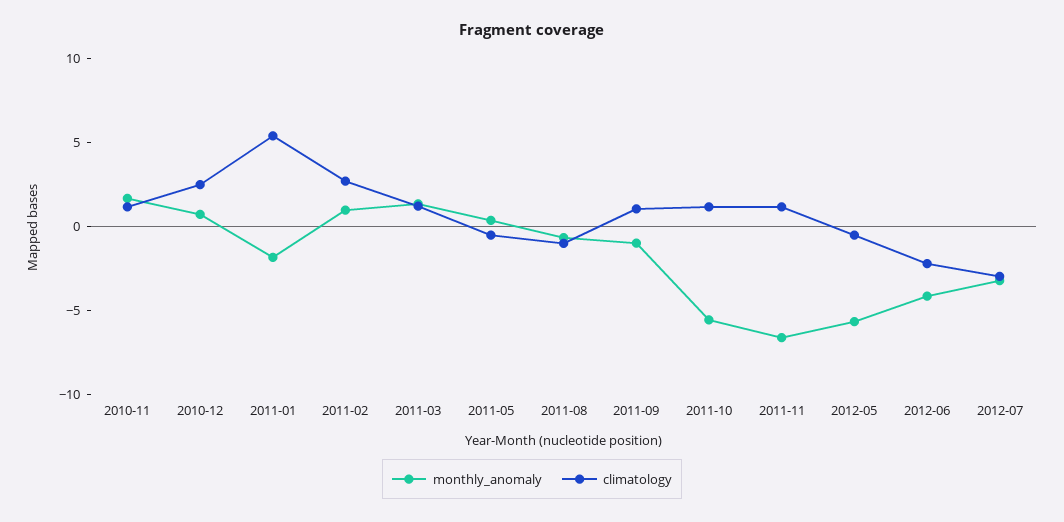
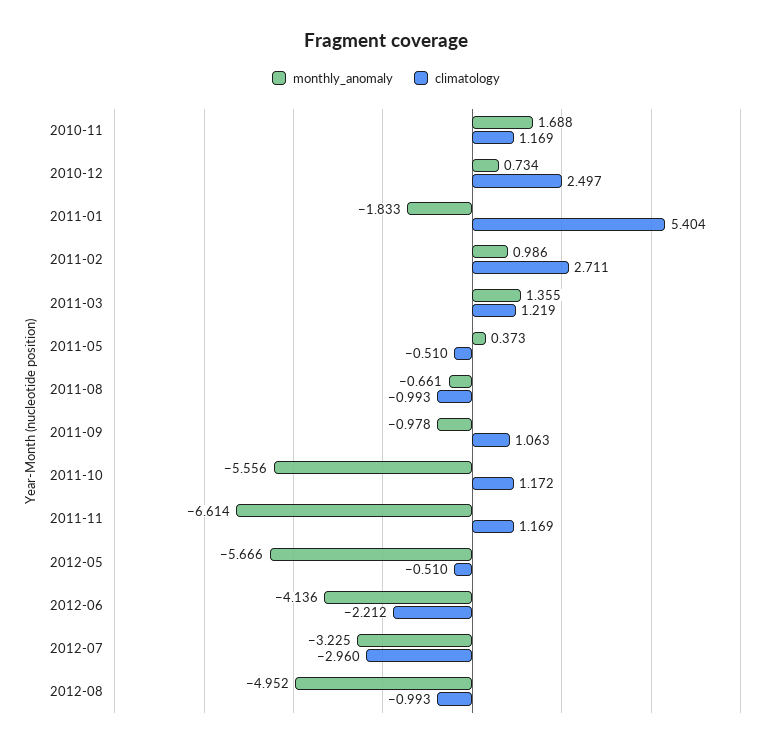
monthly_anomaly, 2012-08: none -> -4.952
climatology, 2012-08: none -> -0.993

